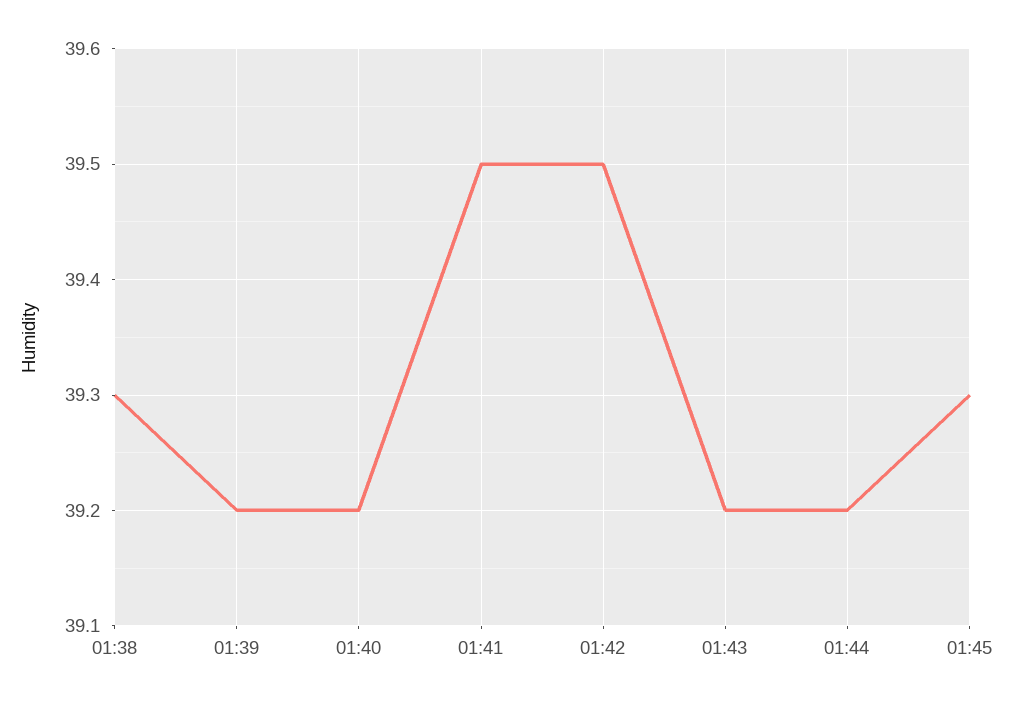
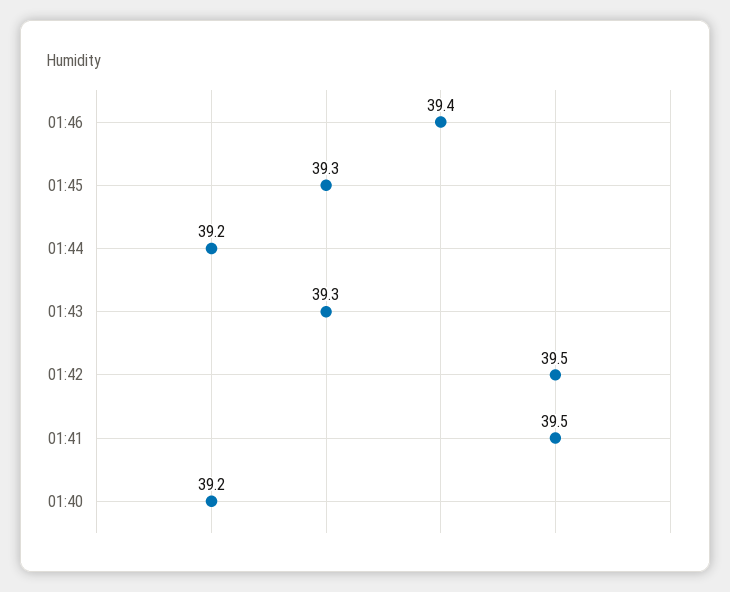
01:38: 39.3 -> none
01:39: 39.2 -> none
01:43: 39.2 -> 39.3
01:46: none -> 39.4

